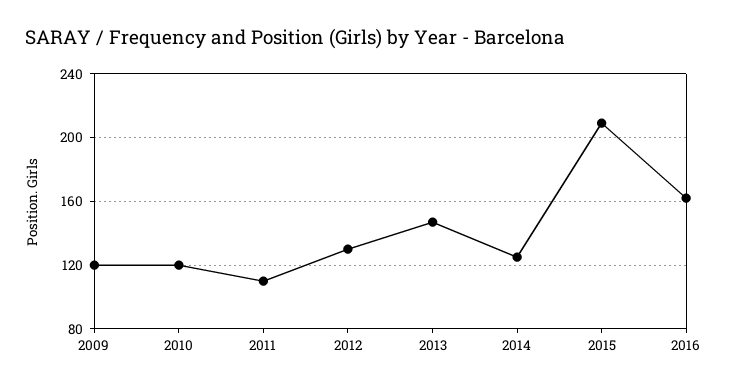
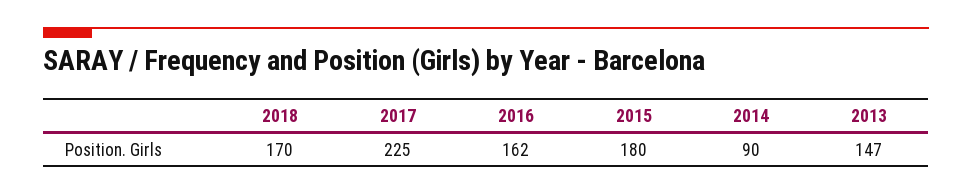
2009: 120 -> none
2010: 120 -> none
2011: 110 -> none
2012: 130 -> none
2014: 125 -> 90
2015: 210 -> 180
2018: none -> 170
2017: none -> 225

